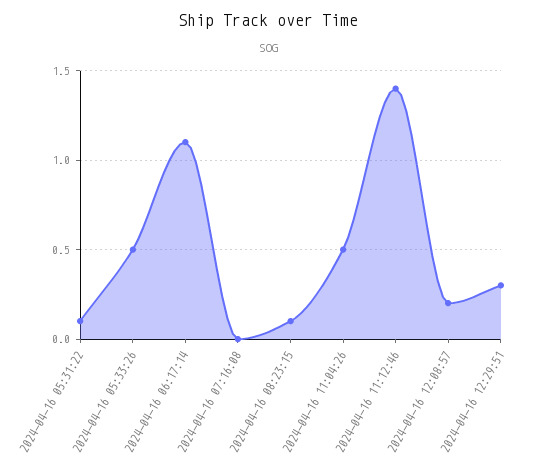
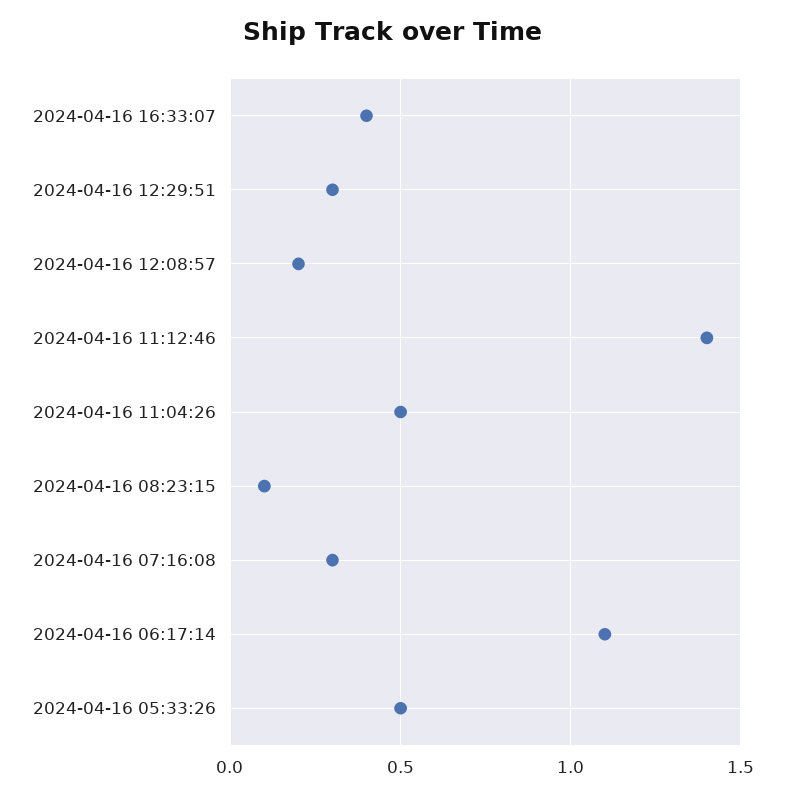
2024-04-16 05:31:22: 0.1 -> none
2024-04-16 07:16:08: 0 -> 0.3
2024-04-16 16:33:07: none -> 0.4

